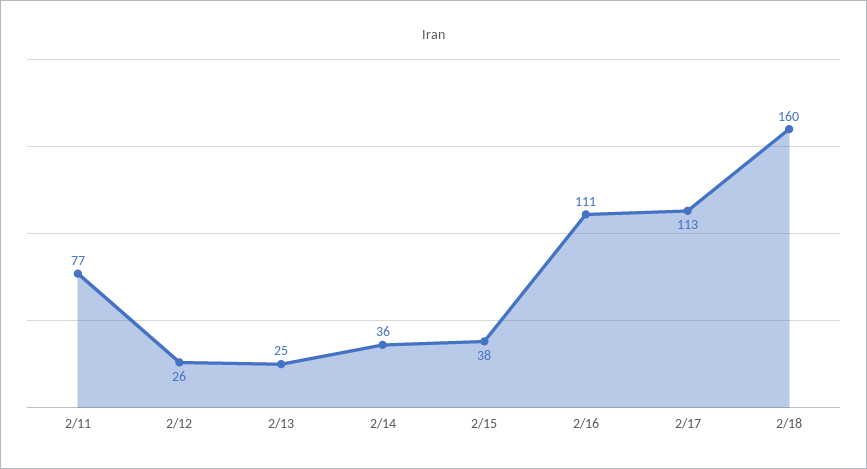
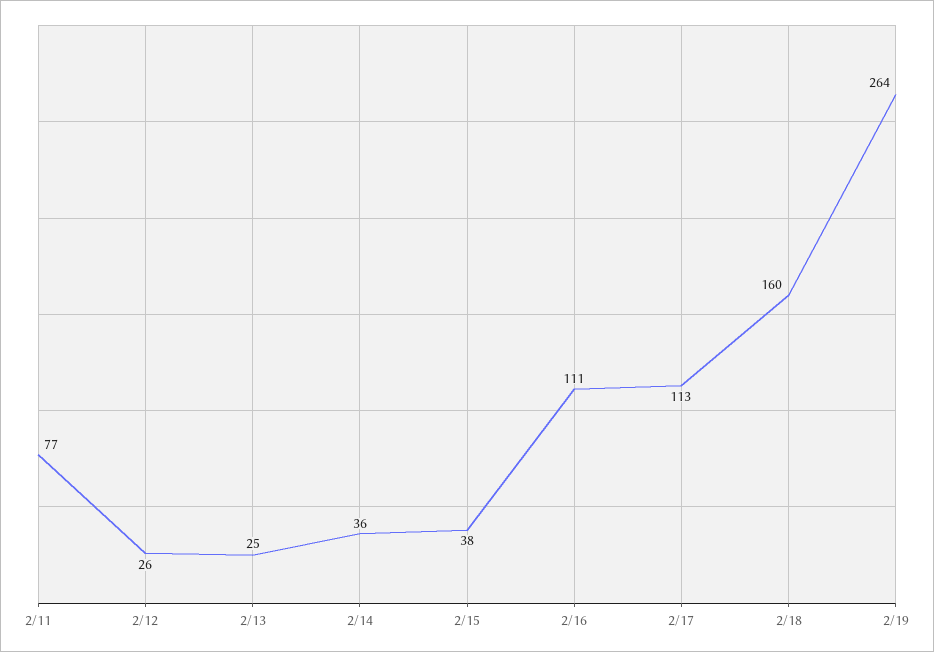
2/19: none -> 264

